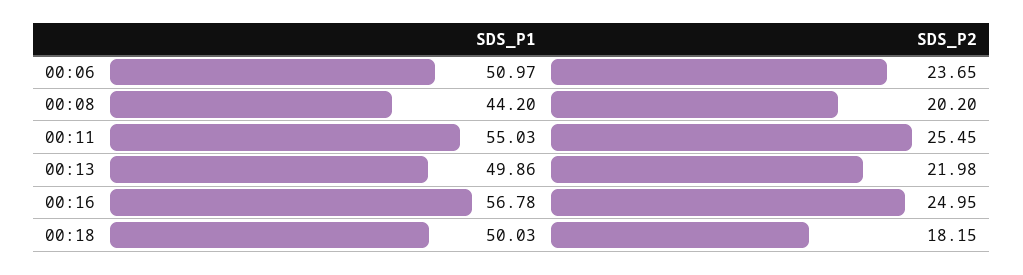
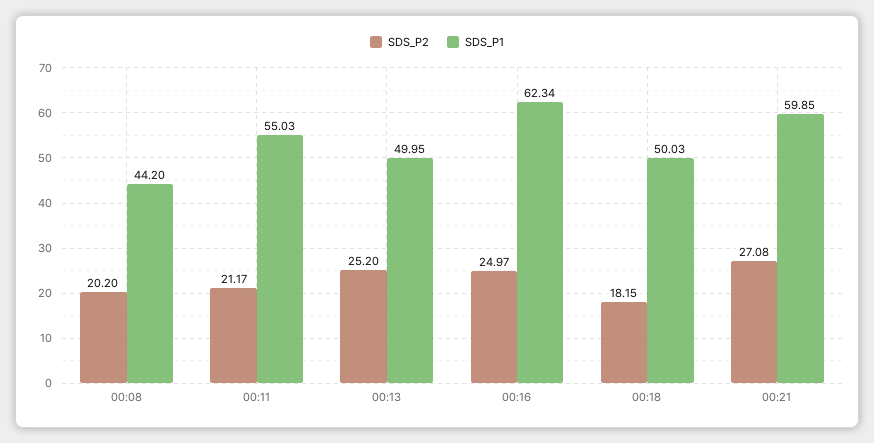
SDS_P1, 00:06: 50.97 -> none
SDS_P2, 00:06: 23.65 -> none
SDS_P2, 00:11: 25.45 -> 21.17
SDS_P1, 00:13: 49.86 -> 49.95
SDS_P2, 00:13: 21.98 -> 25.2
SDS_P1, 00:16: 56.78 -> 62.34
SDS_P2, 00:16: 24.95 -> 24.97
SDS_P2, 00:21: none -> 27.08
SDS_P1, 00:21: none -> 59.85

